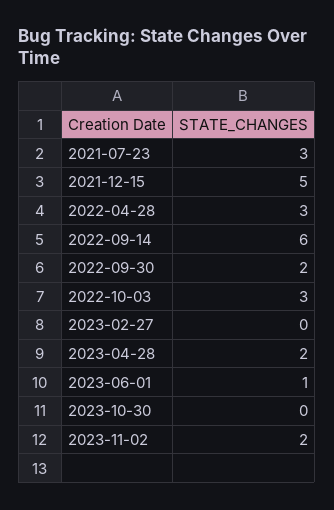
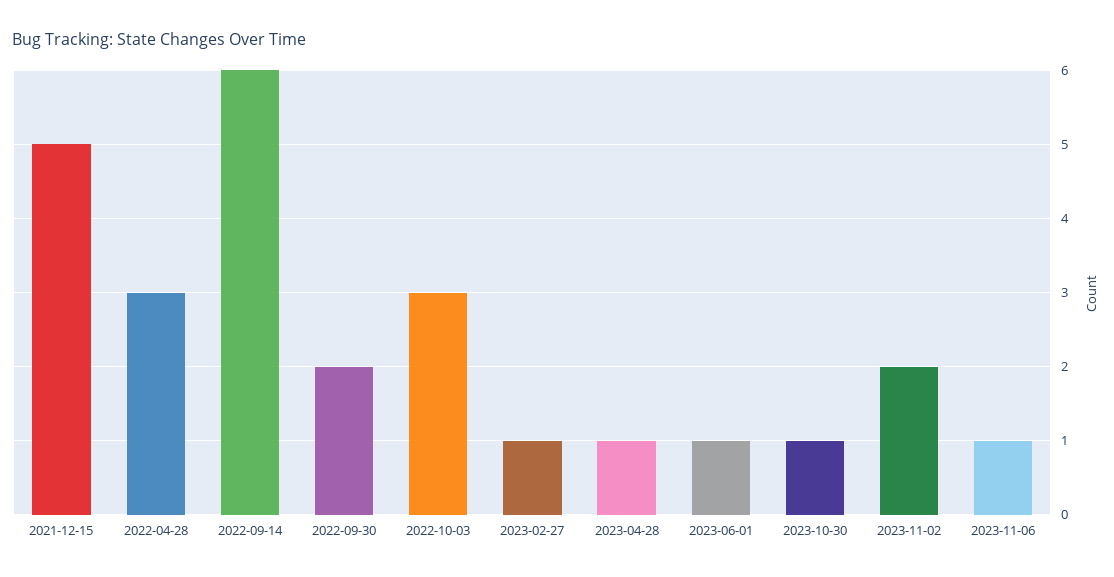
2021-07-23: 3 -> none
2023-02-27: 0 -> 1
2023-04-28: 2 -> 1
2023-10-30: 0 -> 1
2023-11-06: none -> 1

